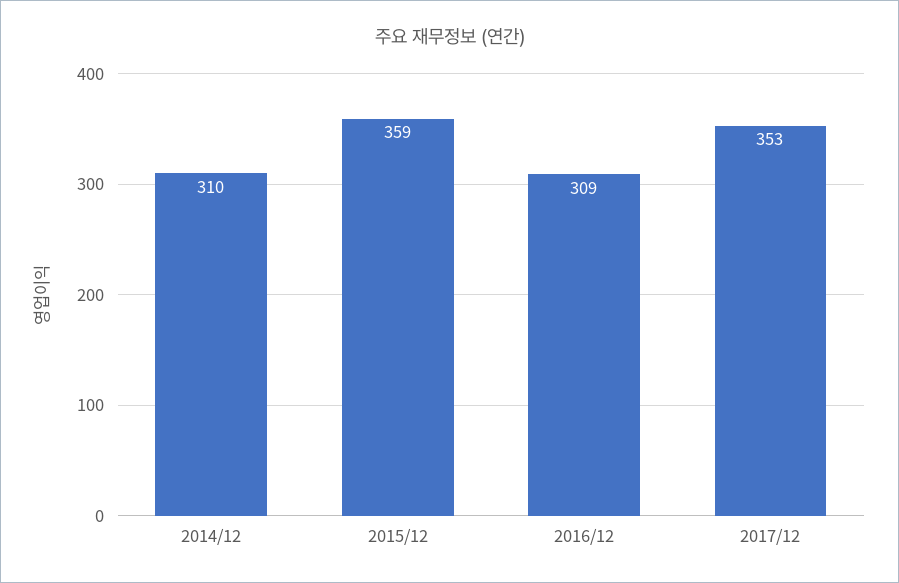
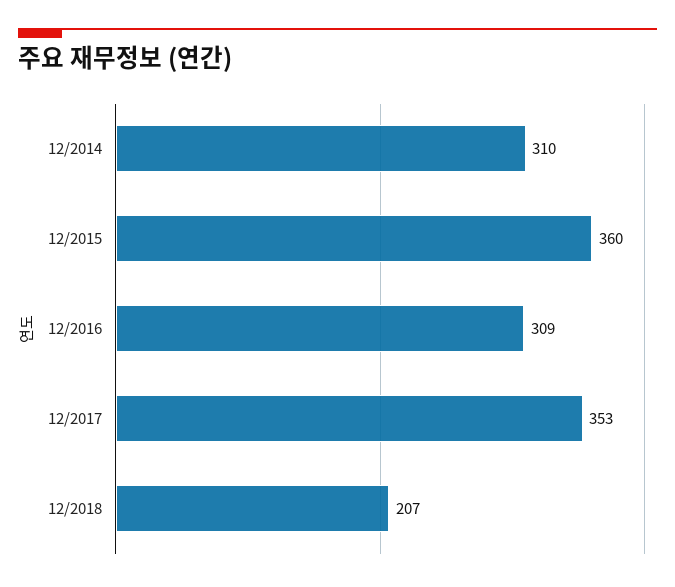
2015/12: 359 -> 360
12/2018: none -> 207

